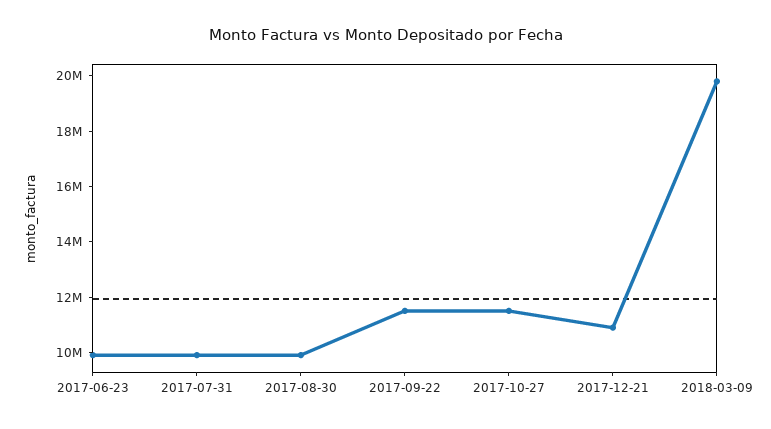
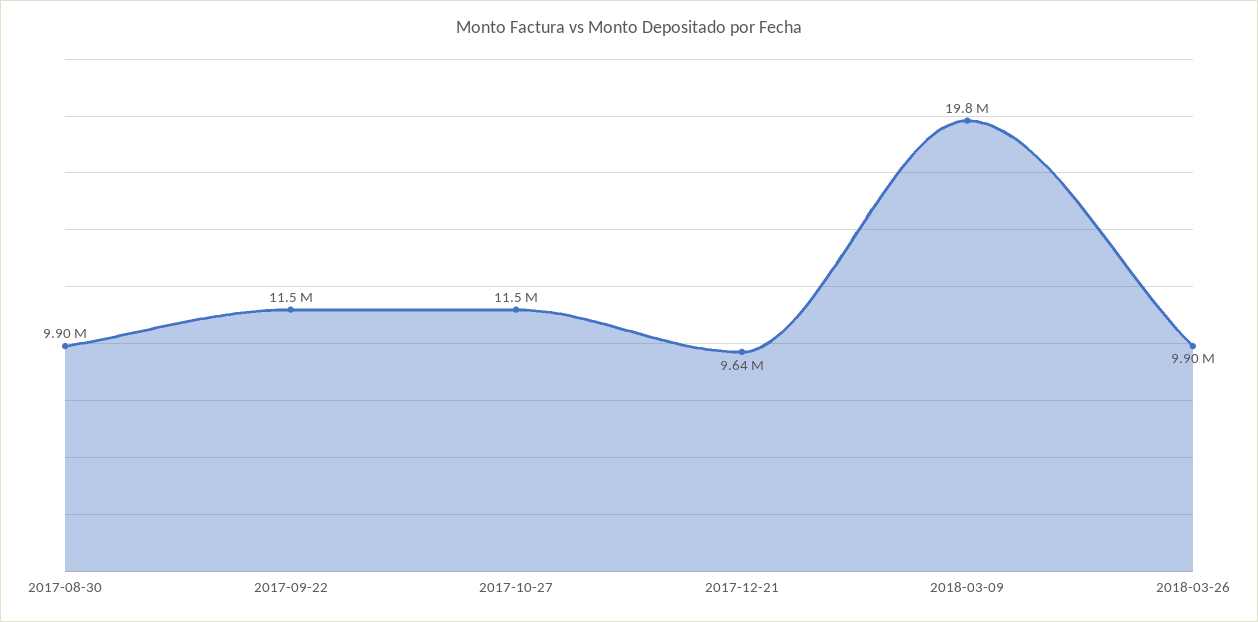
2017-06-23: 10000000 -> none
2017-07-31: 10000000 -> none
2017-12-21: 11000000 -> 9640000
2018-03-26: none -> 9900000

